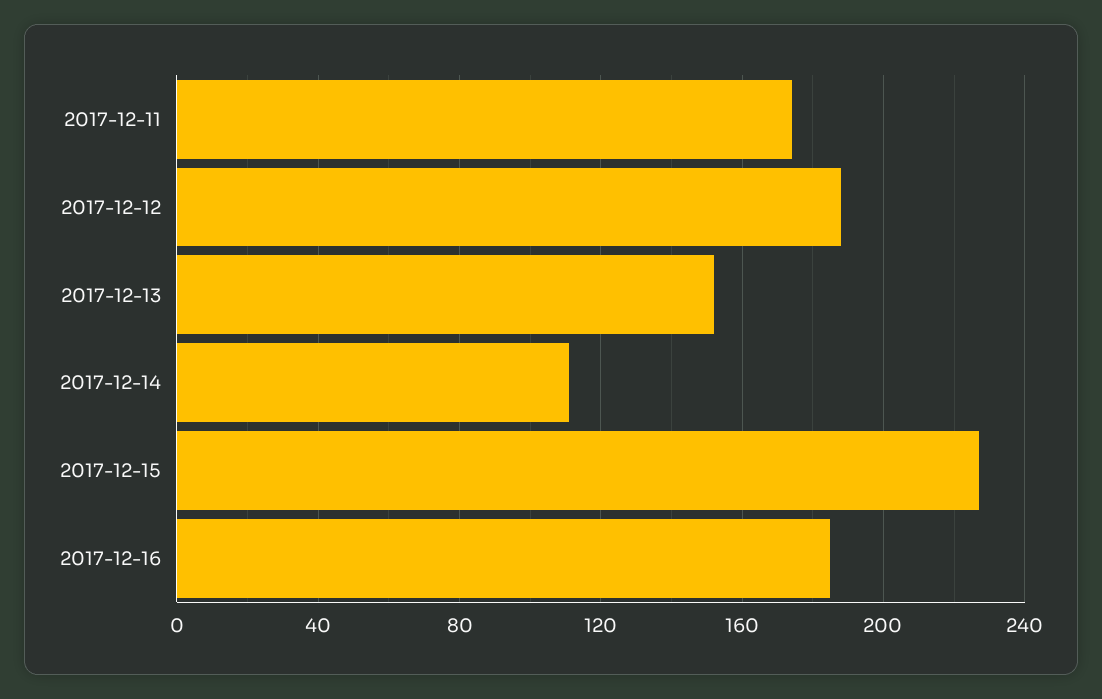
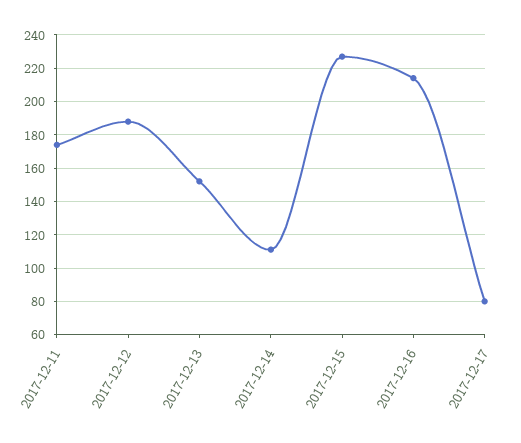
2017-12-16: 185 -> 215
2017-12-17: none -> 80

